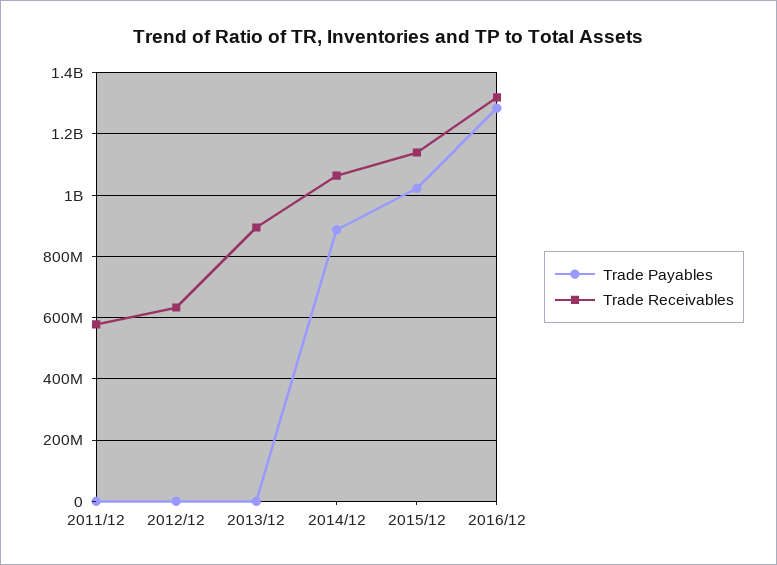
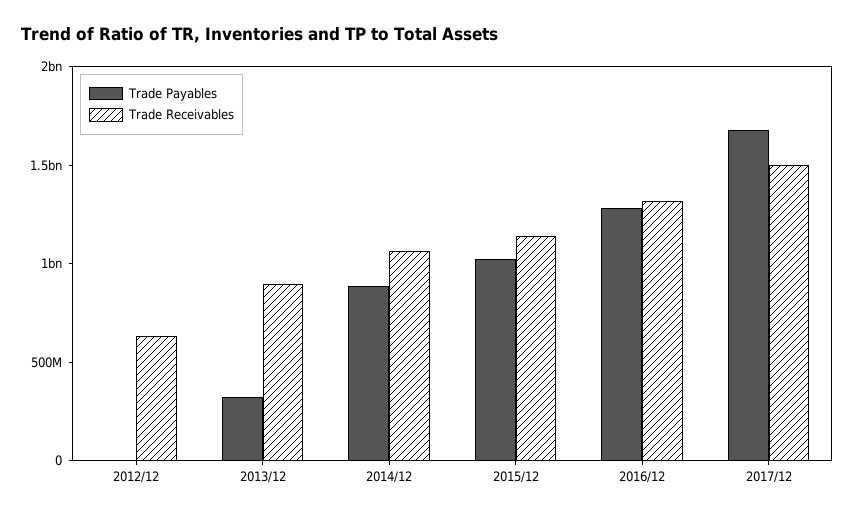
Trade Payables, 2011/12: 0 -> none
Trade Receivables, 2011/12: 580000000 -> none
Trade Payables, 2013/12: 0 -> 300000000
Trade Payables, 2017/12: none -> 1700000000
Trade Receivables, 2017/12: none -> 1500000000

